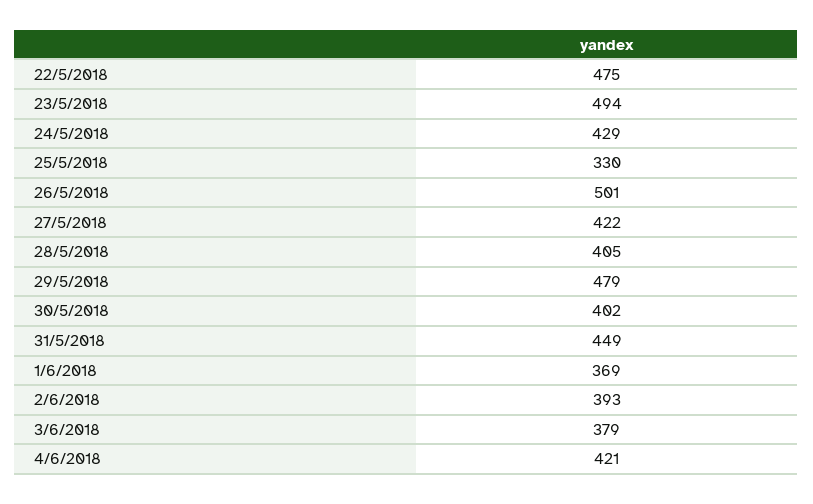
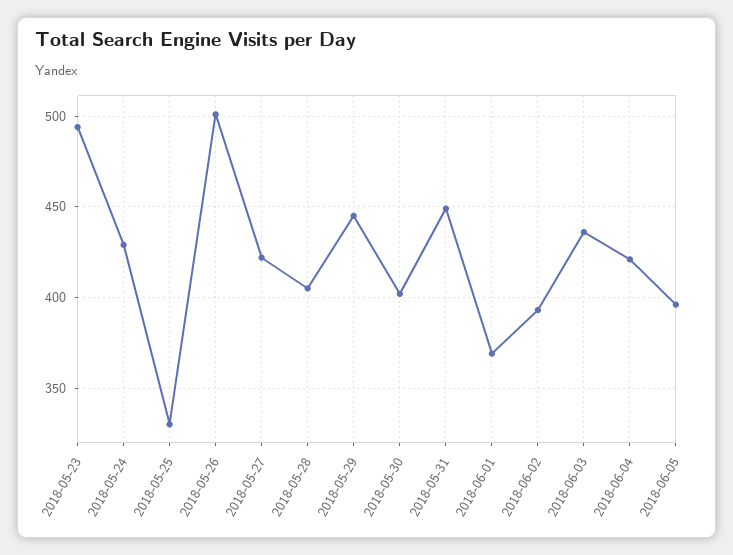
22/5/2018: 475 -> none
29/5/2018: 479 -> 445
3/6/2018: 379 -> 435
2018-06-05: none -> 395

